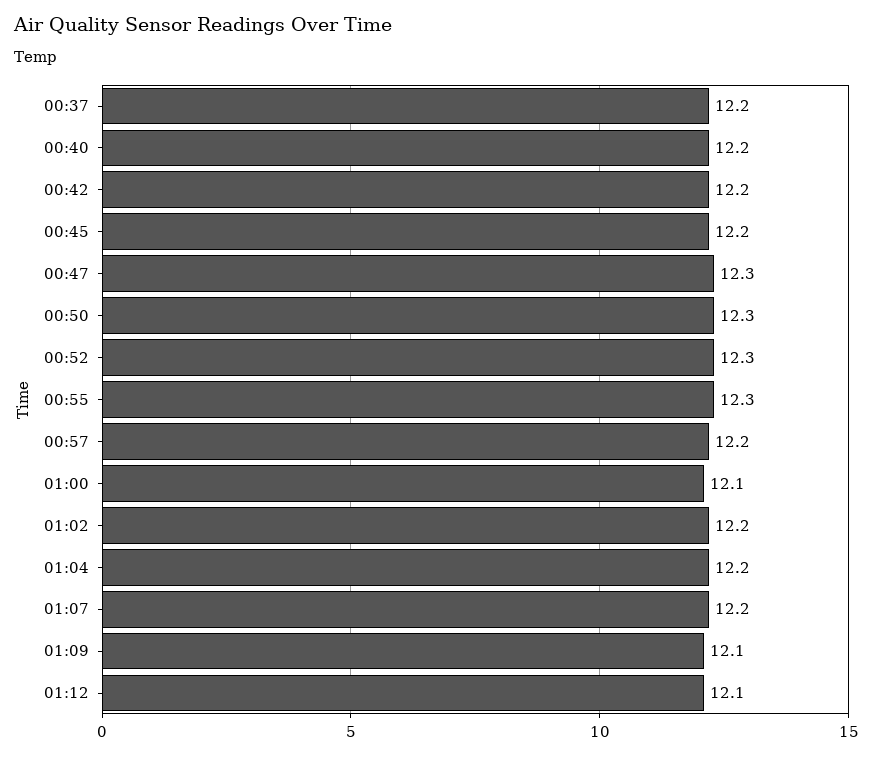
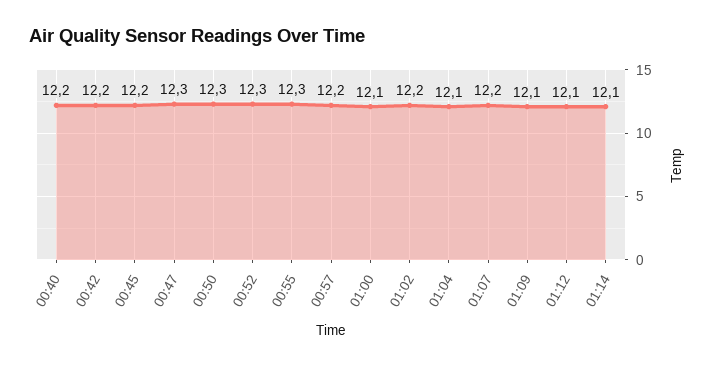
00:37: 12.2 -> none
01:04: 12.2 -> 12.1
01:14: none -> 12.1

